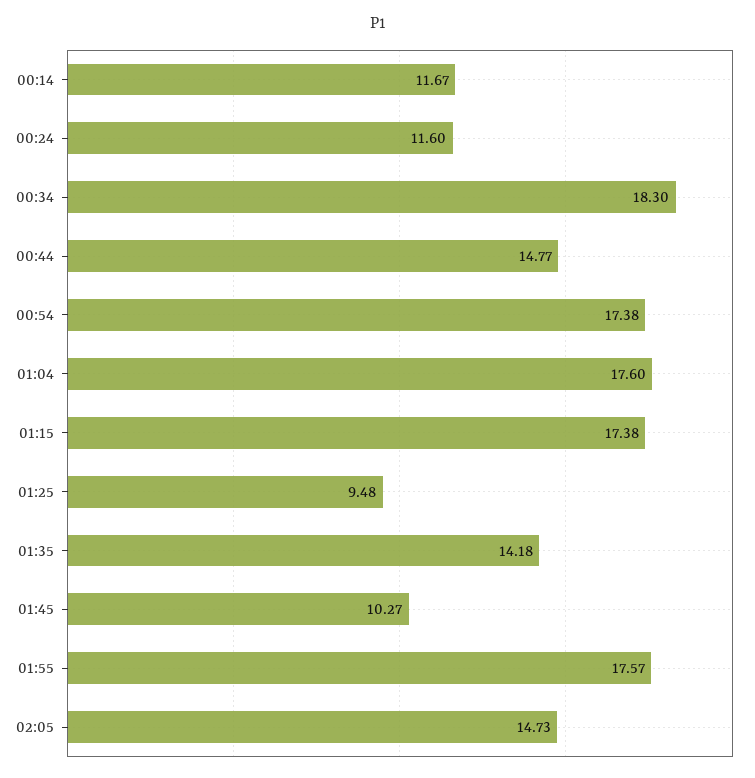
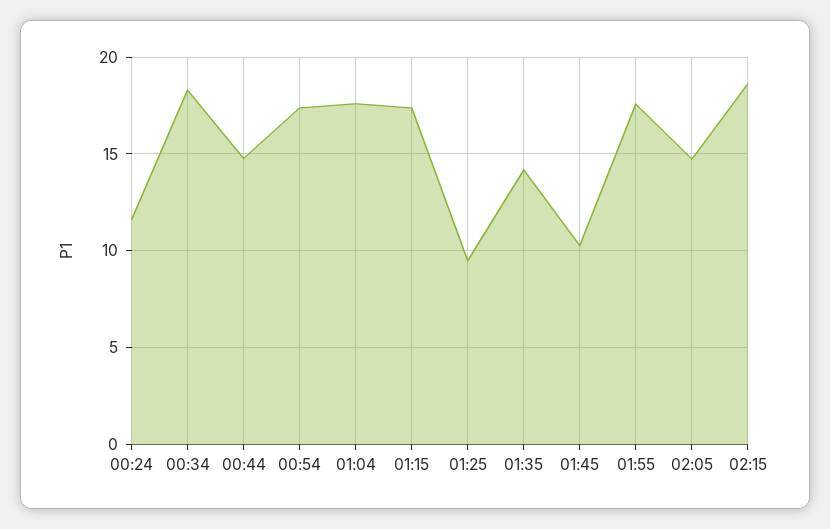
00:14: 11.67 -> none
02:15: none -> 18.5

